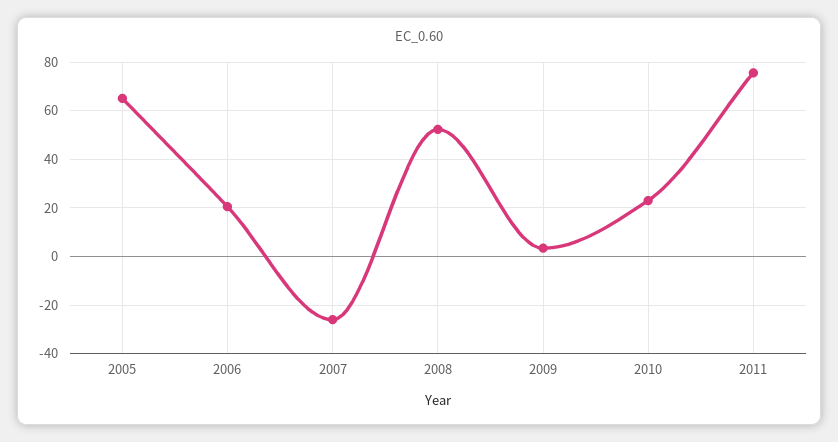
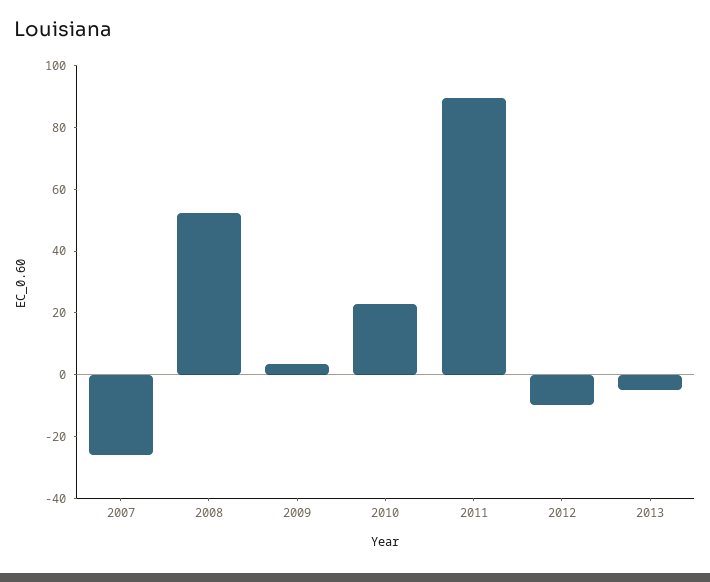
2005: 65 -> none
2006: 20 -> none
2011: 75 -> 90
2012: none -> -10
2013: none -> -5

